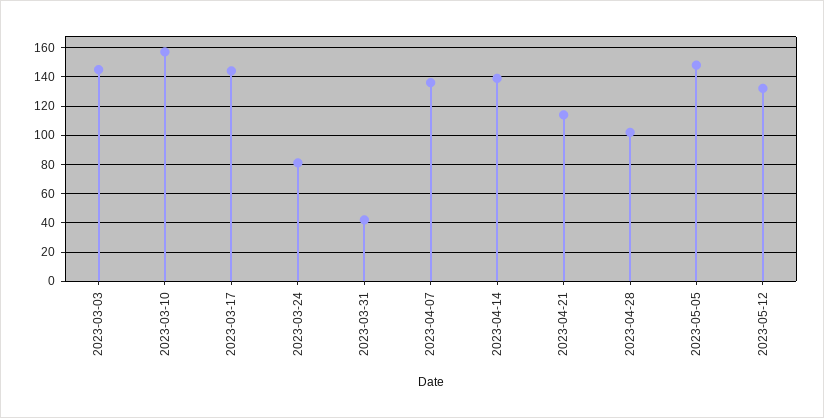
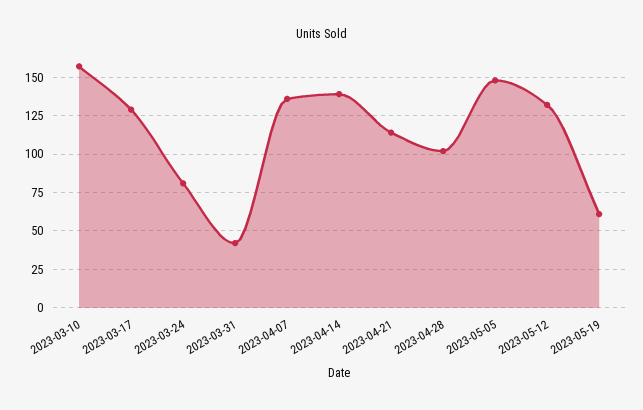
2023-03-03: 145 -> none
2023-03-17: 145 -> 130
2023-05-19: none -> 60

